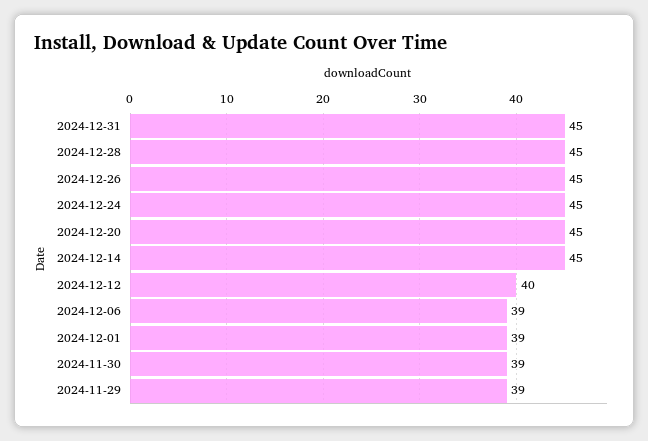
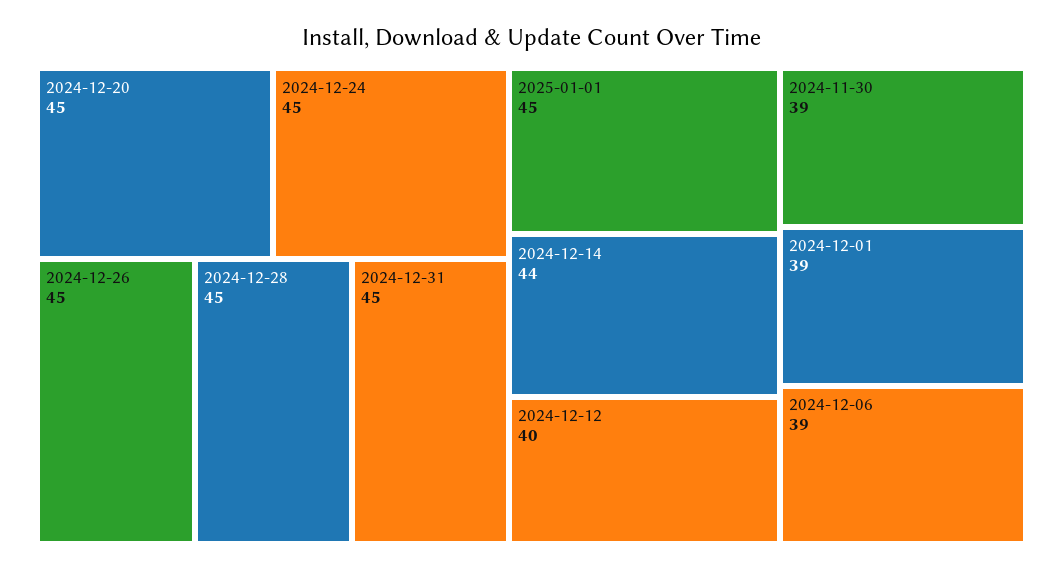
2024-12-14: 45 -> 44
2024-11-29: 39 -> none
2025-01-01: none -> 45

